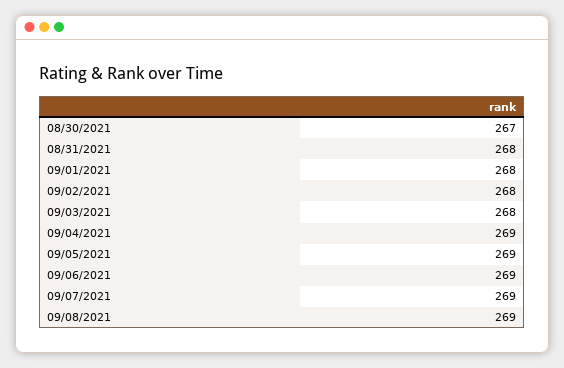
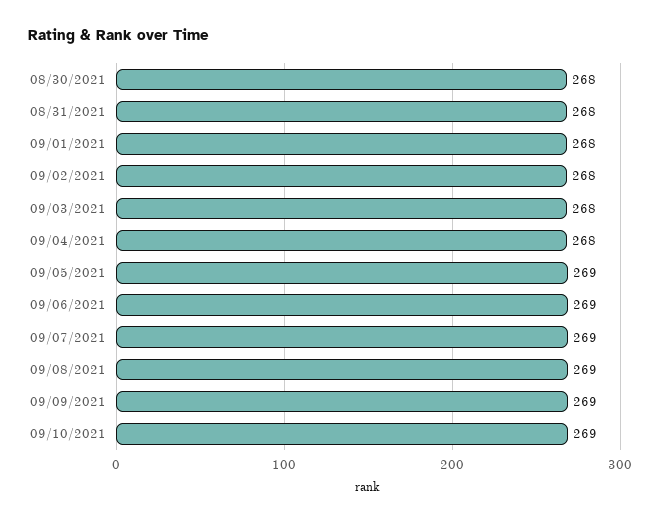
08/30/2021: 267 -> 268
09/04/2021: 269 -> 268
09/09/2021: none -> 269
09/10/2021: none -> 269

